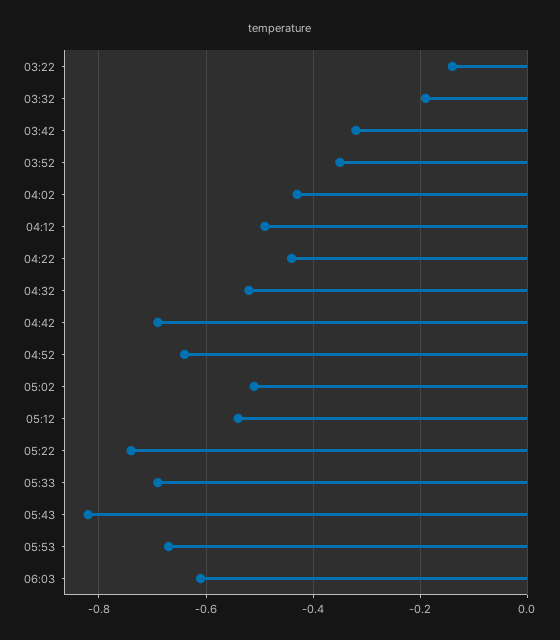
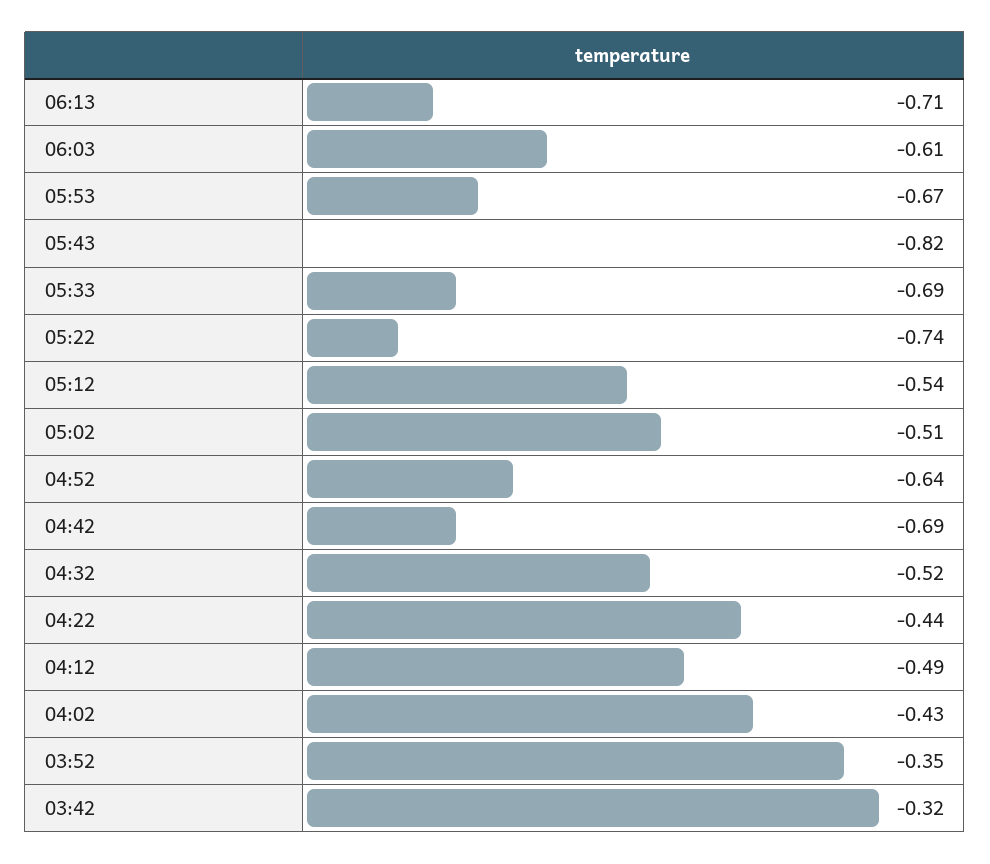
03:22: -0.15 -> none
03:32: -0.2 -> none
06:13: none -> -0.71

